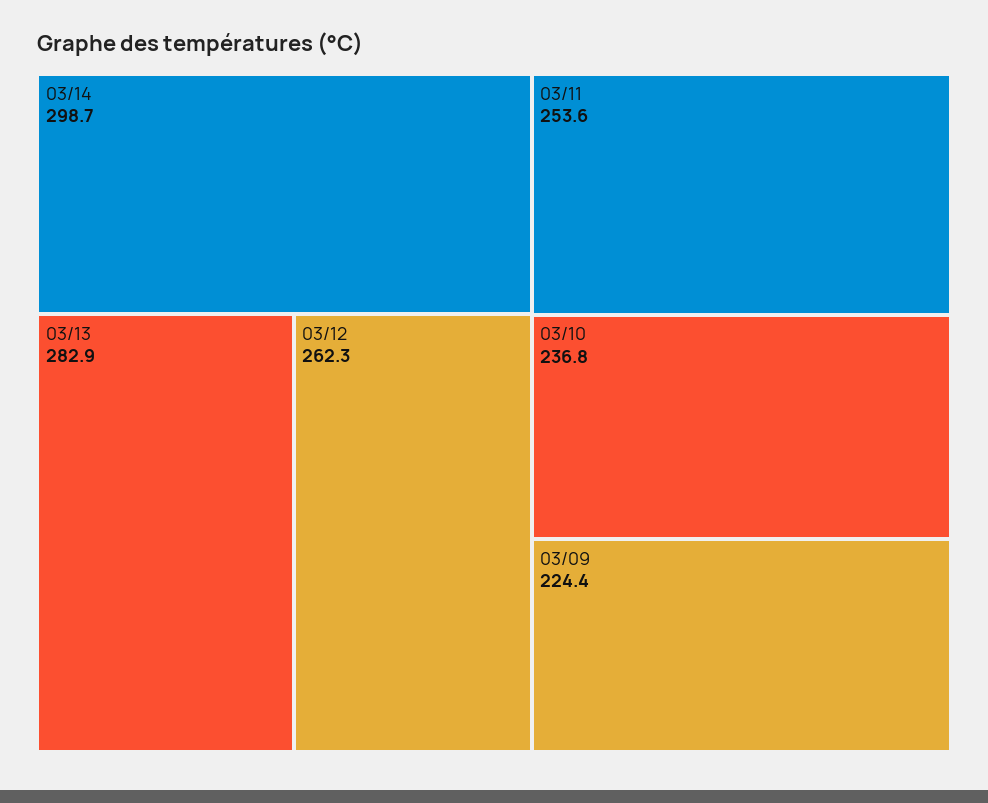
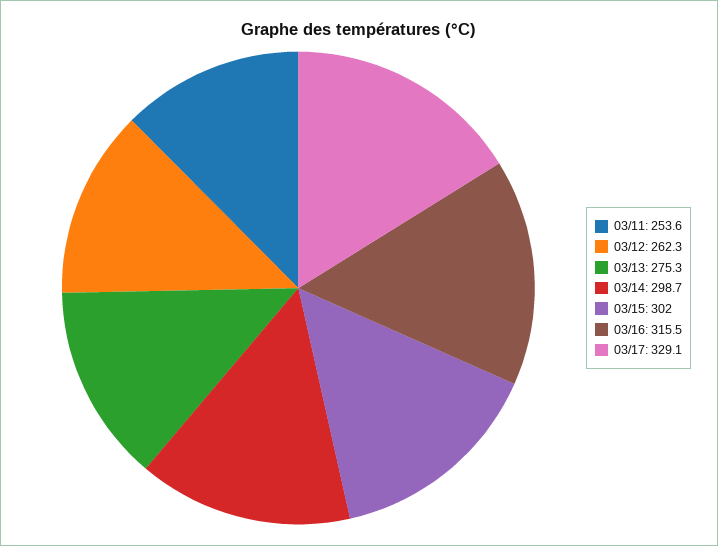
03/13: 282.9 -> 275.3
03/10: 236.8 -> none
03/09: 224.4 -> none
03/15: none -> 302
03/16: none -> 315.5
03/17: none -> 329.1

